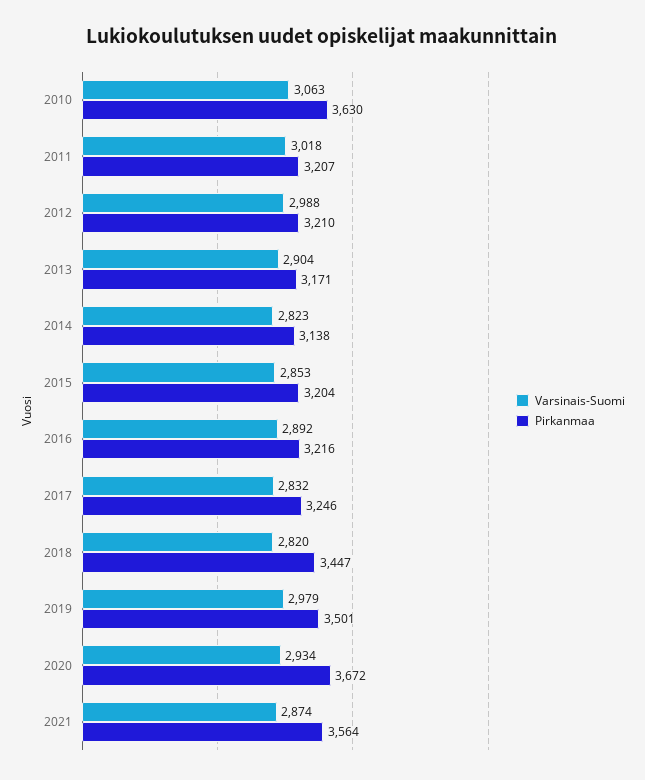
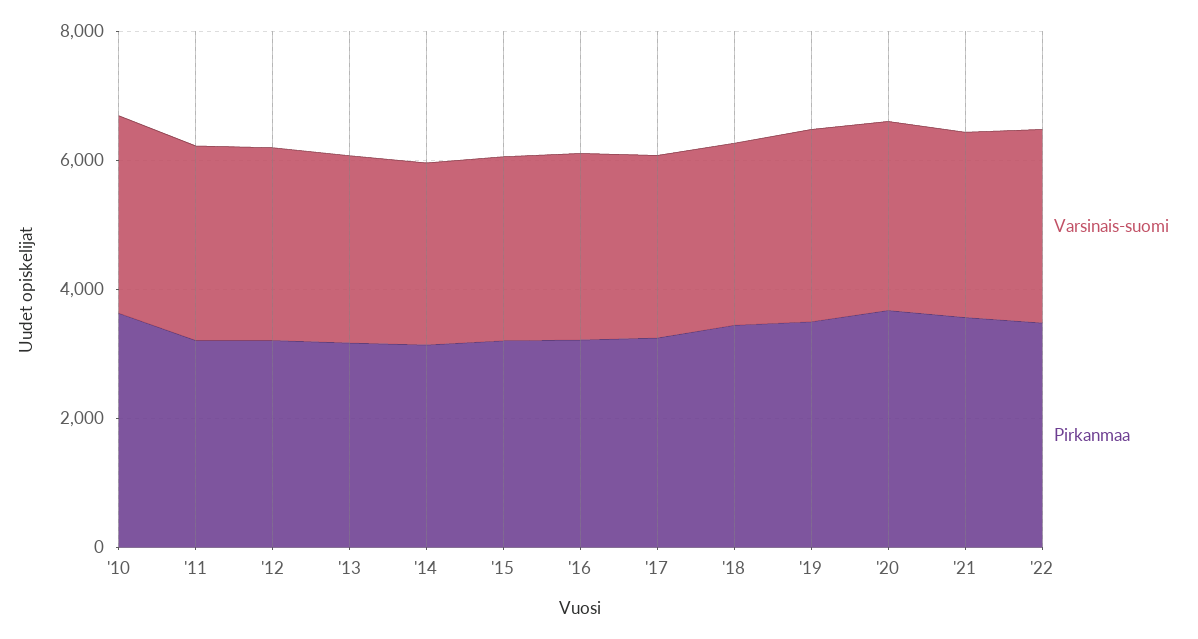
Varsinais-Suomi, '22: none -> 3000
Pirkanmaa, '22: none -> 3500

